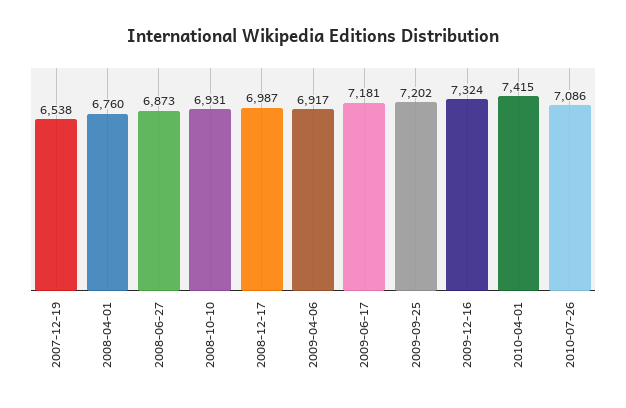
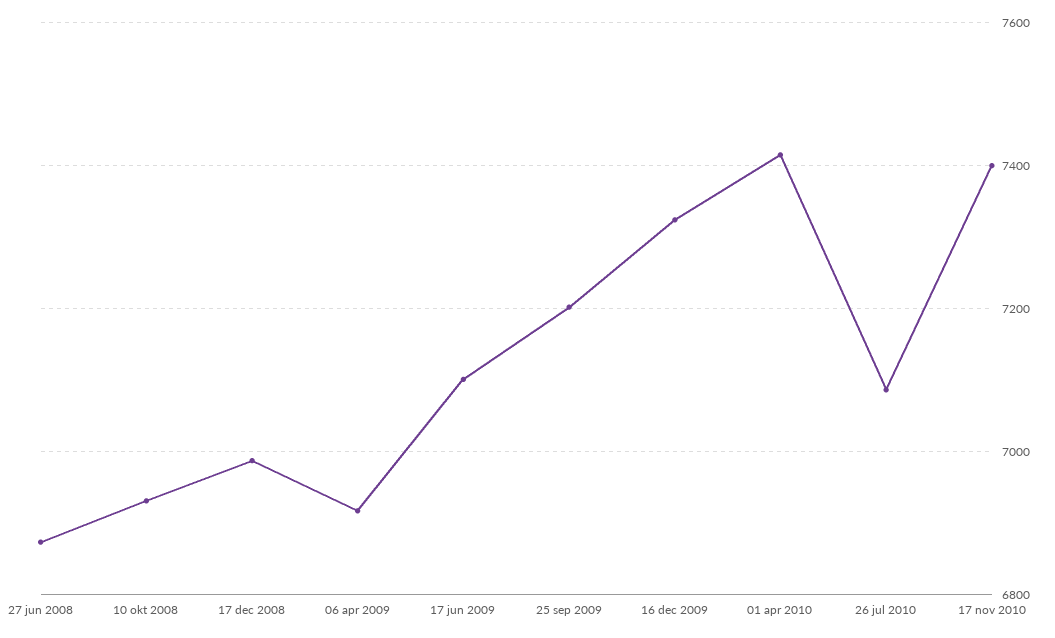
2007-12-19: 6538 -> none
2008-04-01: 6760 -> none
2009-06-17: 7181 -> 7100
17 nov 2010: none -> 7400

